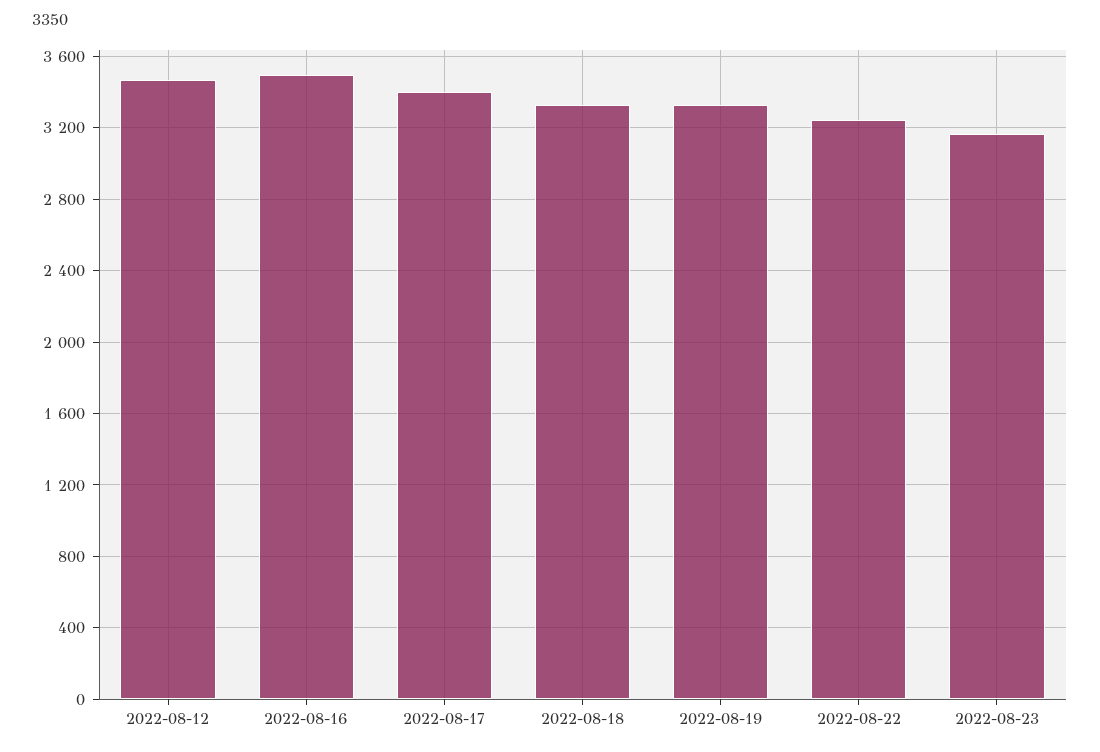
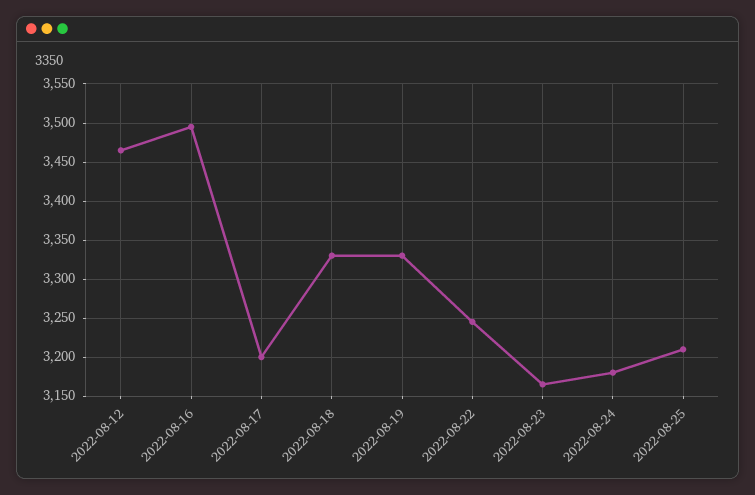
2022-08-17: 3400 -> 3200
2022-08-24: none -> 3180
2022-08-25: none -> 3210

